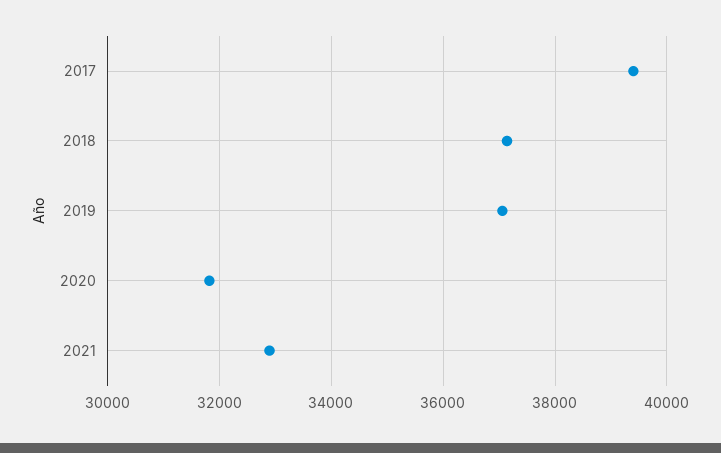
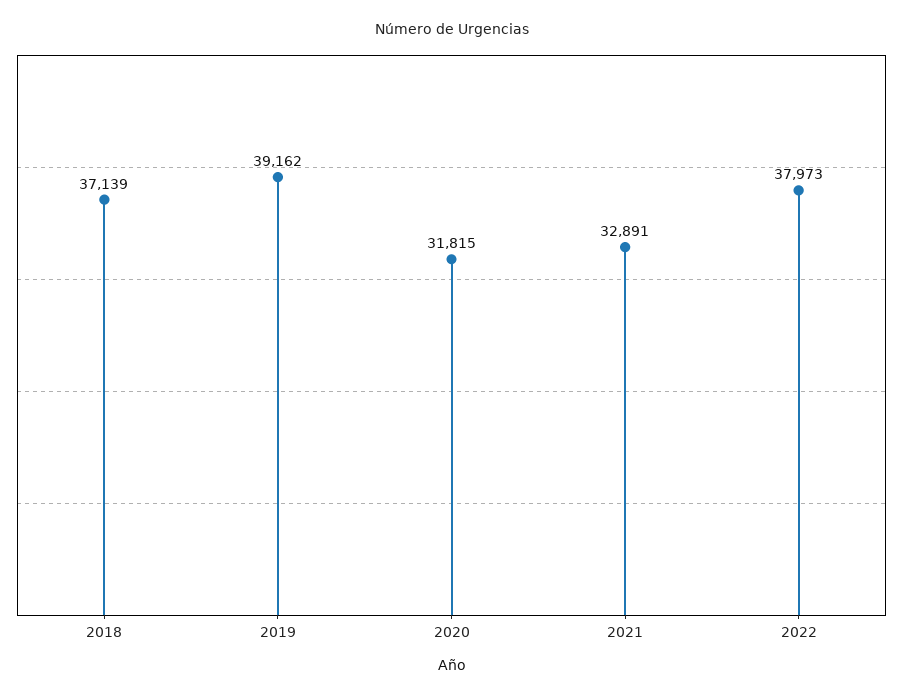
2017: 39400 -> none
2019: 37000 -> 39162
2022: none -> 37973

